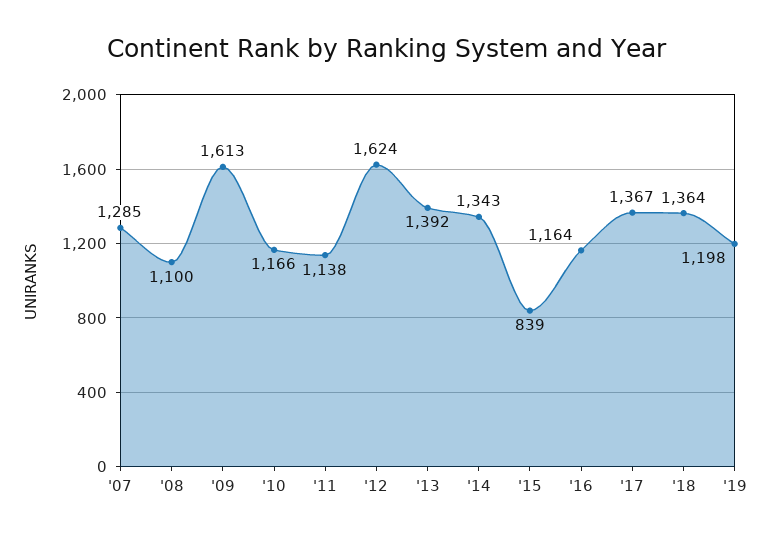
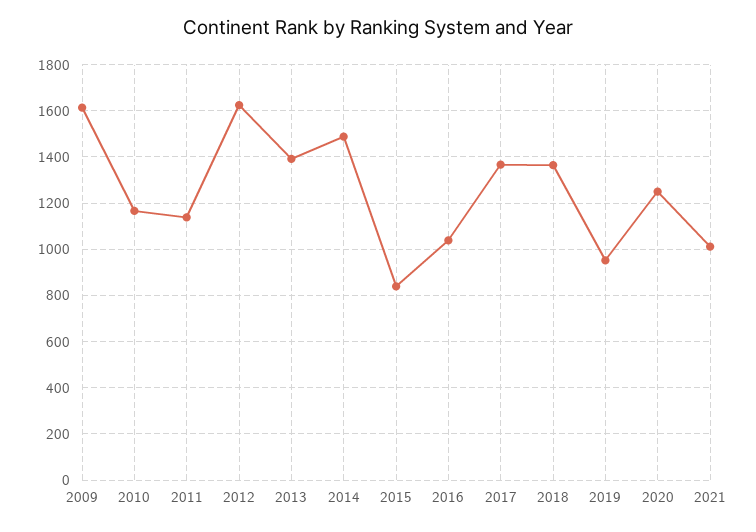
'07: 1285 -> none
'08: 1100 -> none
'14: 1343 -> 1500
'16: 1164 -> 1050
'19: 1198 -> 950
2020: none -> 1250
2021: none -> 1000

